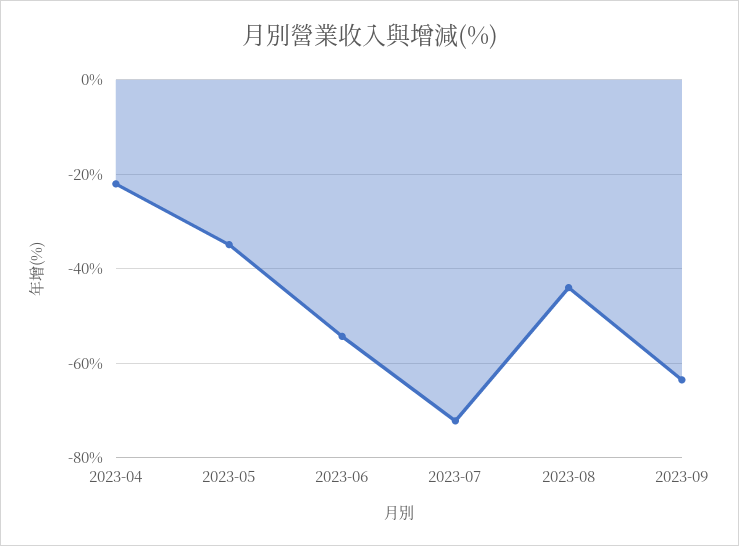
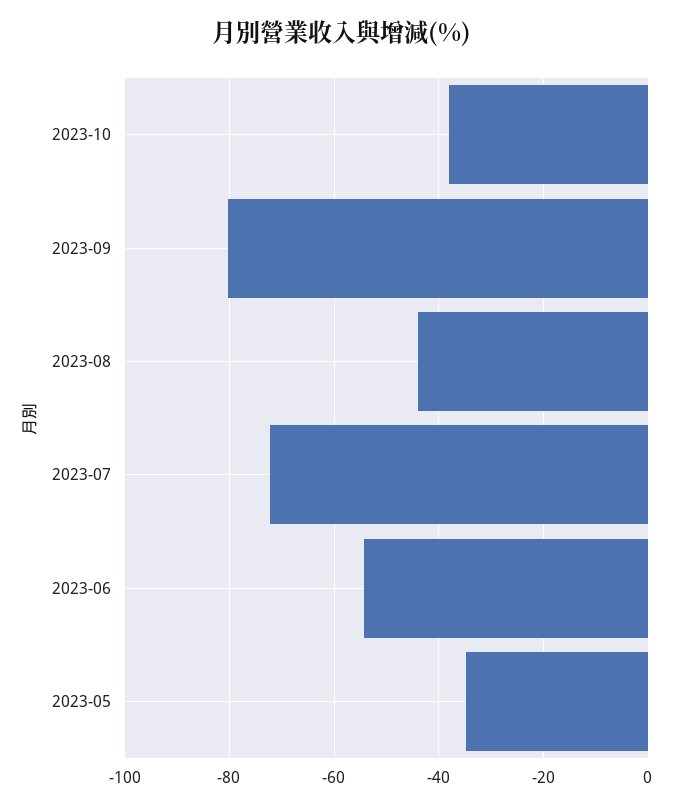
2023-04: -22 -> none
2023-09: -64 -> -80
2023-10: none -> -38

